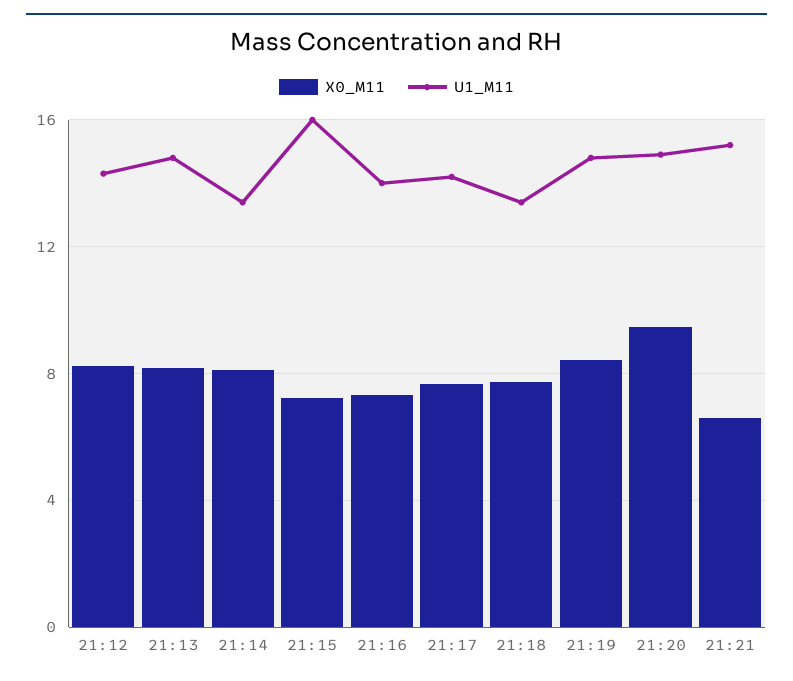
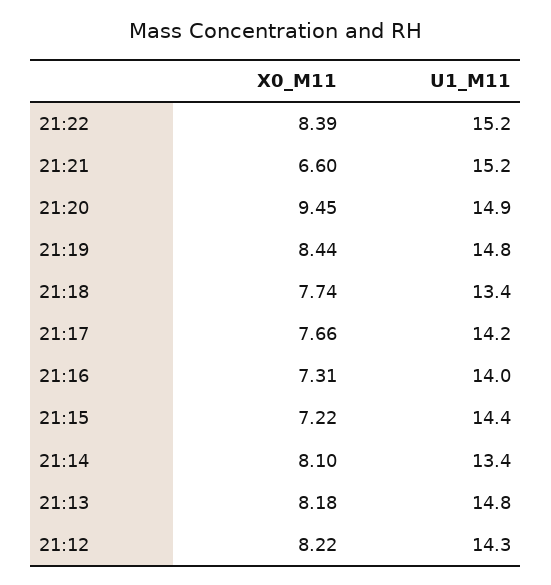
U1_M11, 21:15: 16 -> 14.4
X0_M11, 21:22: none -> 8.39
U1_M11, 21:22: none -> 15.2

